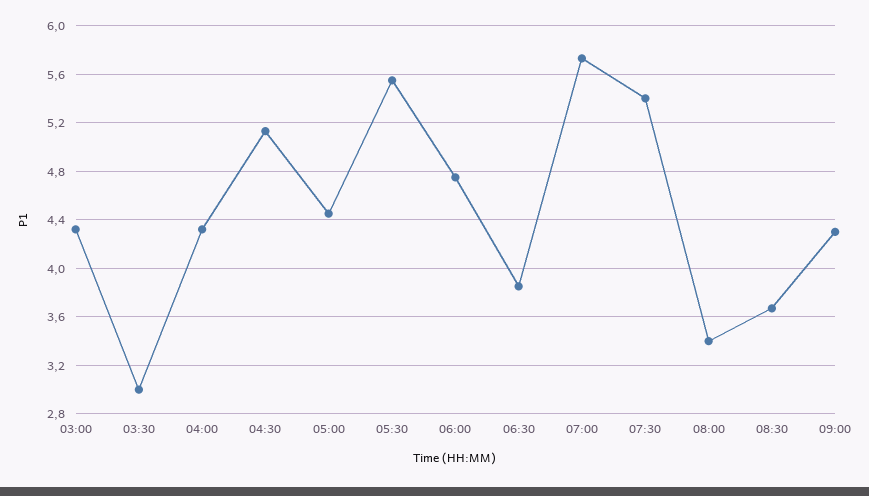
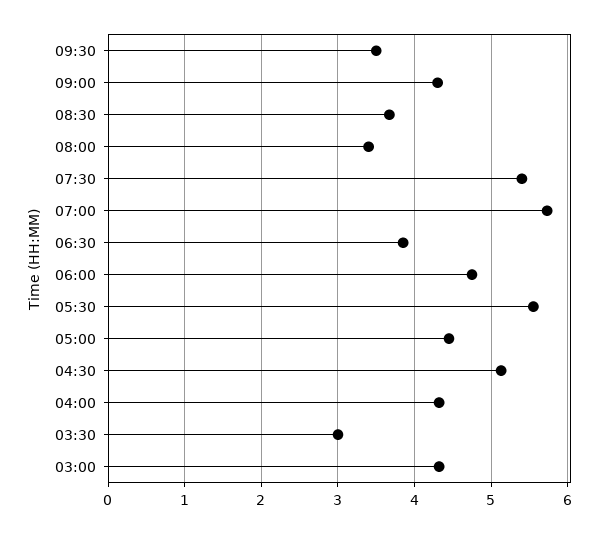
09:30: none -> 3.5

